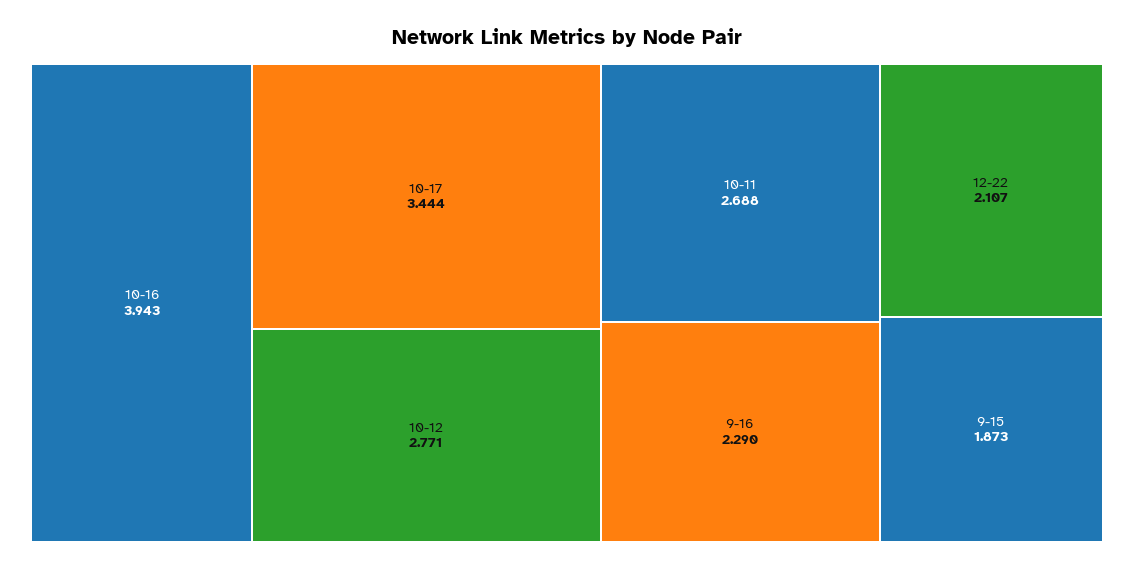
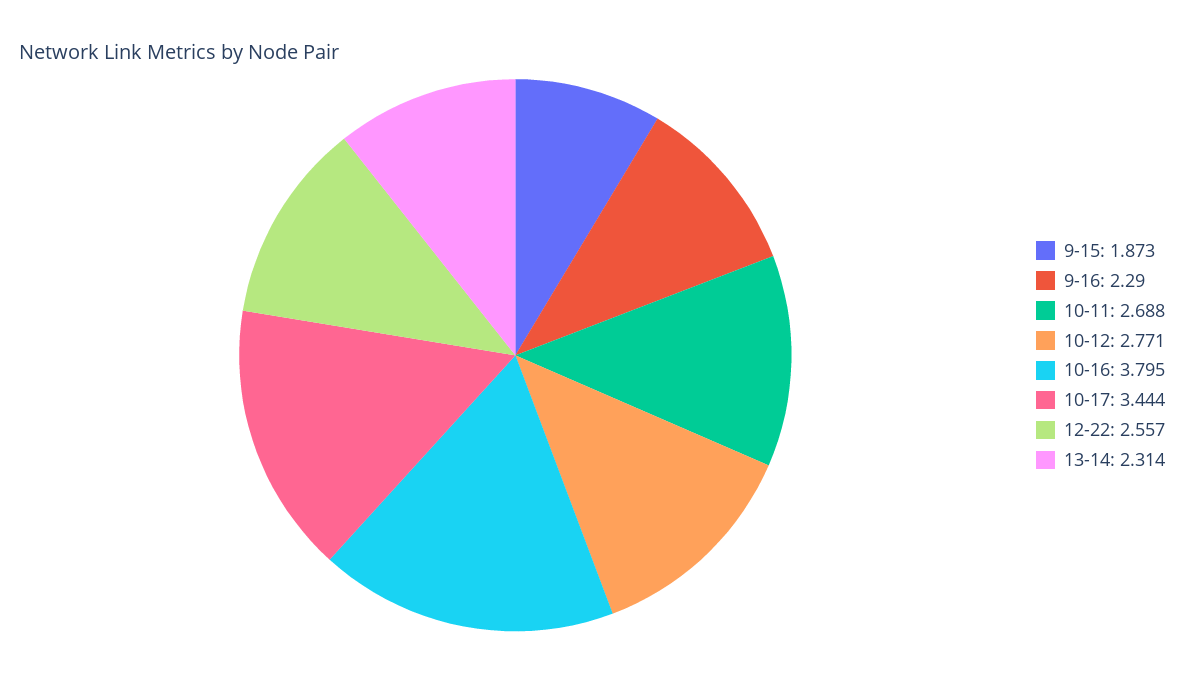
10-16: 3.943 -> 3.795
12-22: 2.107 -> 2.557
13-14: none -> 2.314

